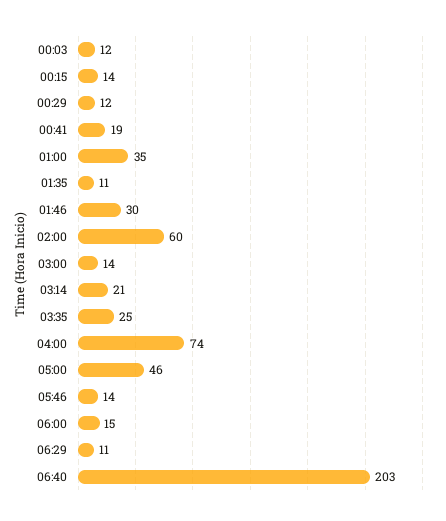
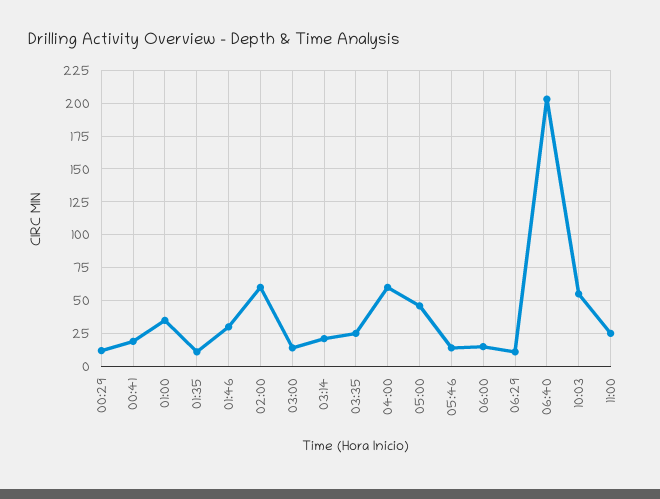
00:03: 12 -> none
00:15: 14 -> none
04:00: 74 -> 60
10:03: none -> 55
11:00: none -> 25

